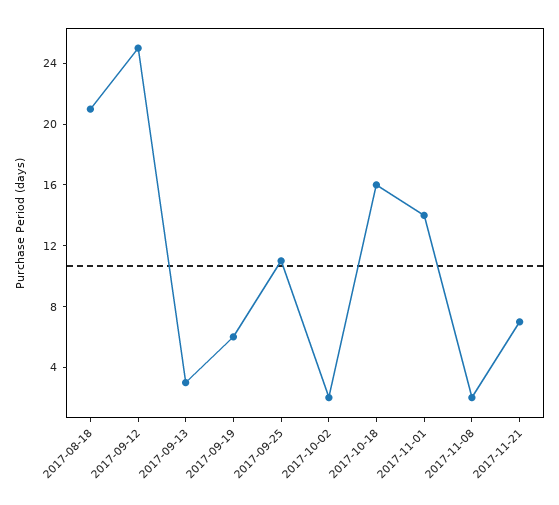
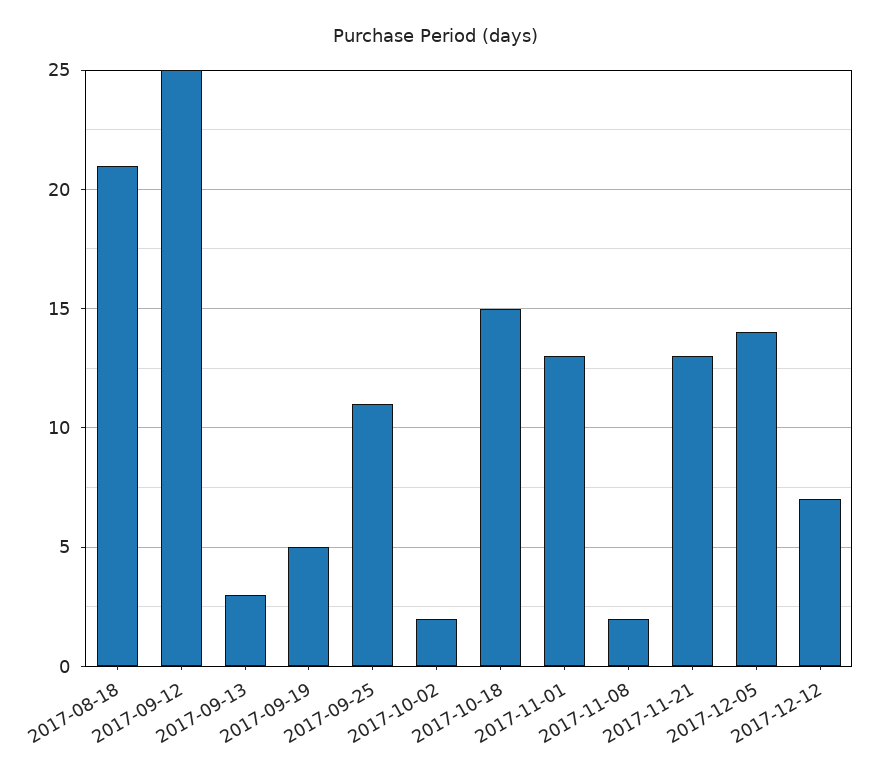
2017-09-19: 6 -> 5
2017-10-18: 16 -> 15
2017-11-01: 14 -> 13
2017-11-21: 7 -> 13
2017-12-05: none -> 14
2017-12-12: none -> 7

